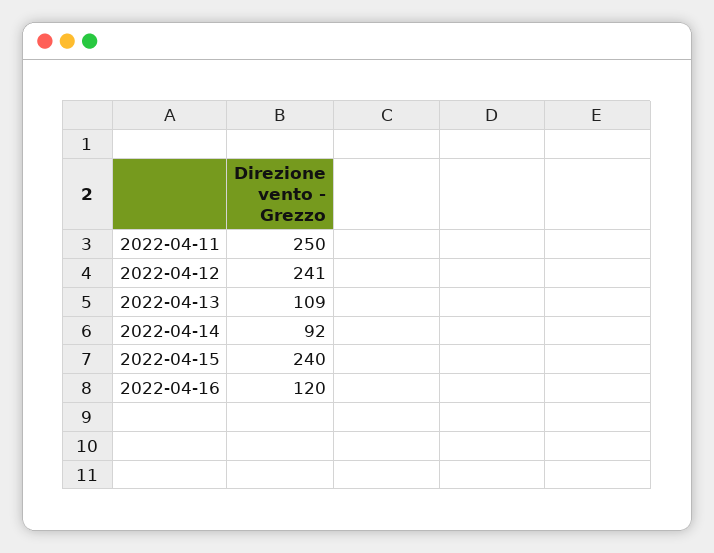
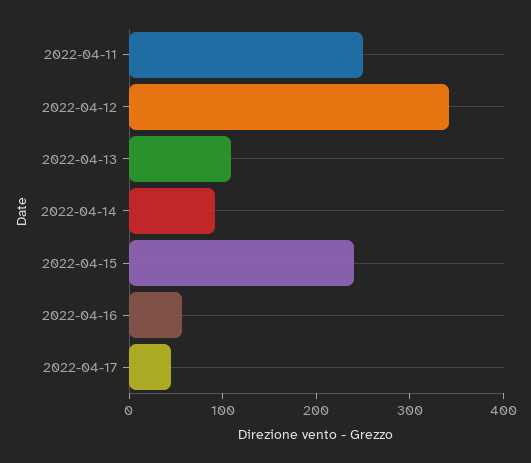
2022-04-12: 241 -> 340
2022-04-16: 120 -> 60
2022-04-17: none -> 40

